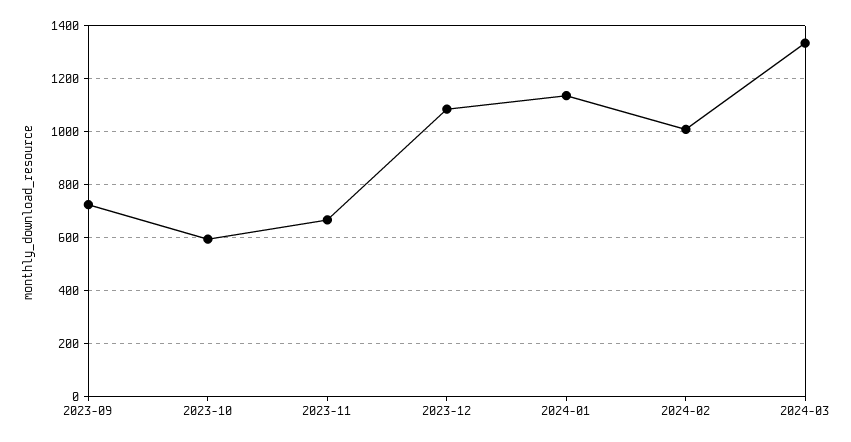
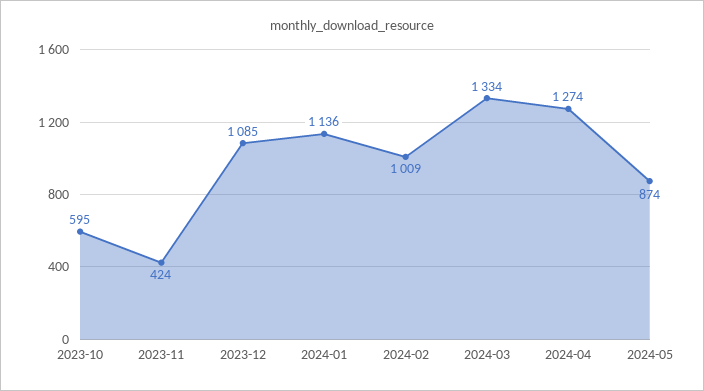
2023-09: 725 -> none
2023-11: 675 -> 424
2024-04: none -> 1274
2024-05: none -> 874

